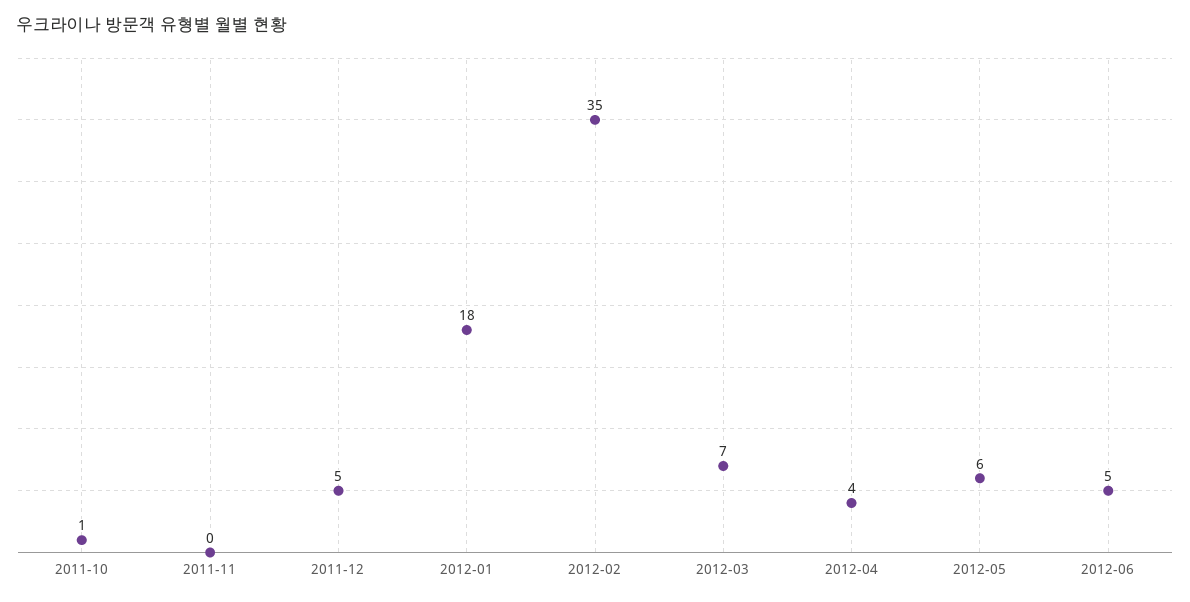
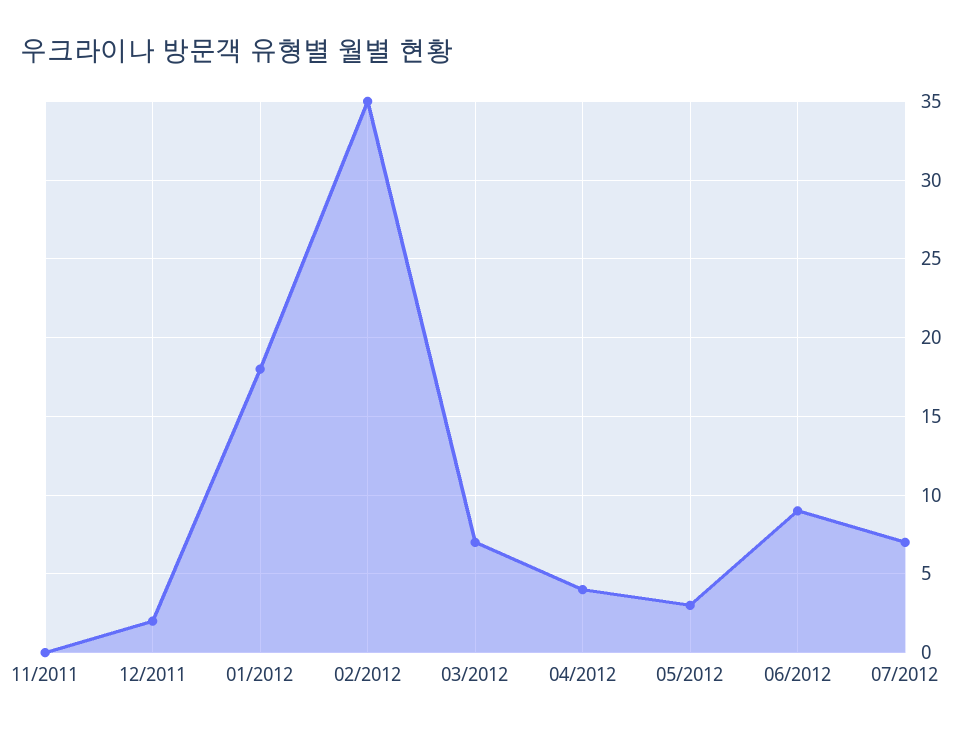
2011-10: 1 -> none
2011-12: 5 -> 2
2012-05: 6 -> 3
2012-06: 5 -> 9
07/2012: none -> 7

